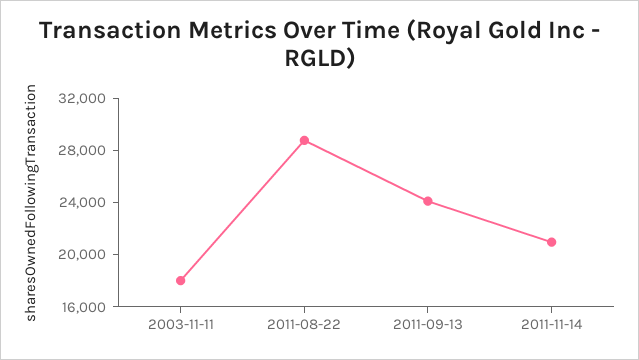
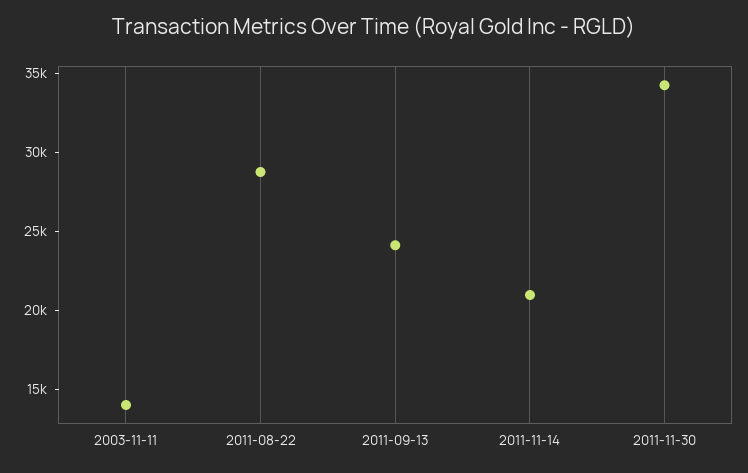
2003-11-11: 18000 -> 14000
2011-11-30: none -> 34000

